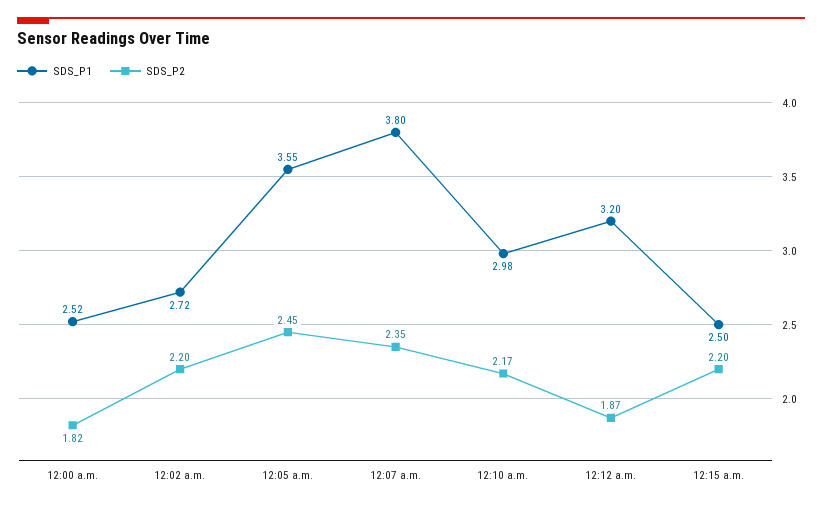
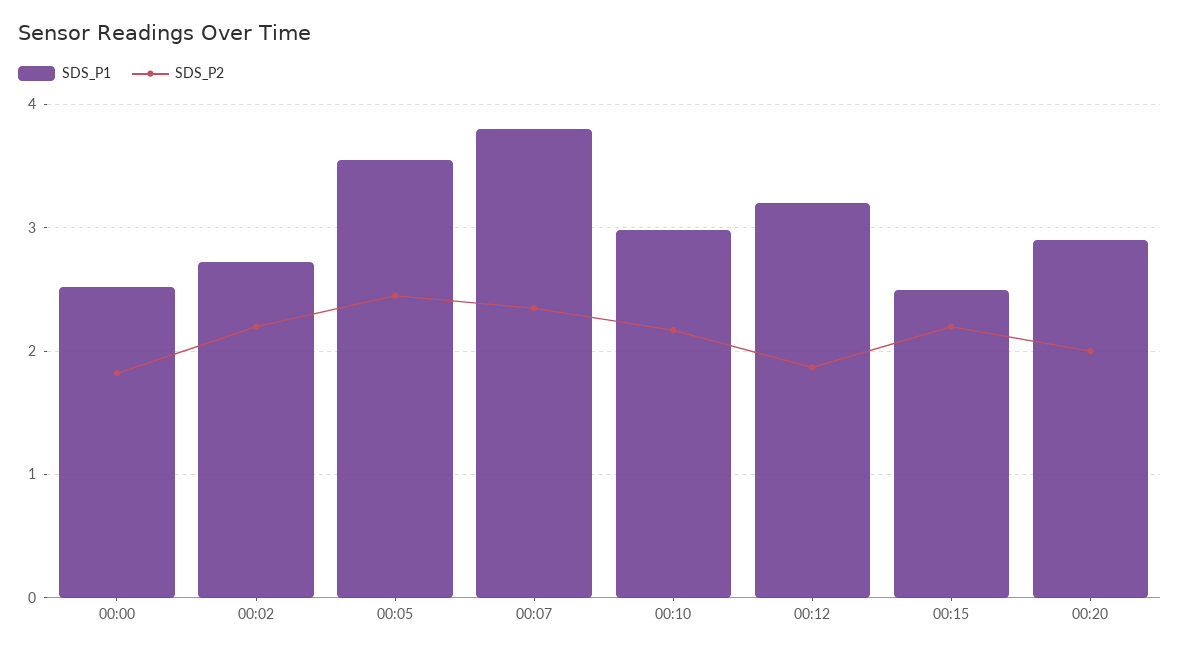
SDS_P1, 00:20: none -> 2.9
SDS_P2, 00:20: none -> 2

